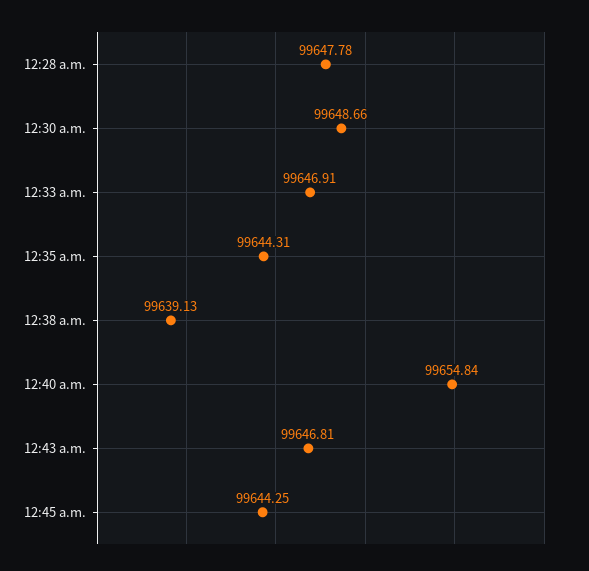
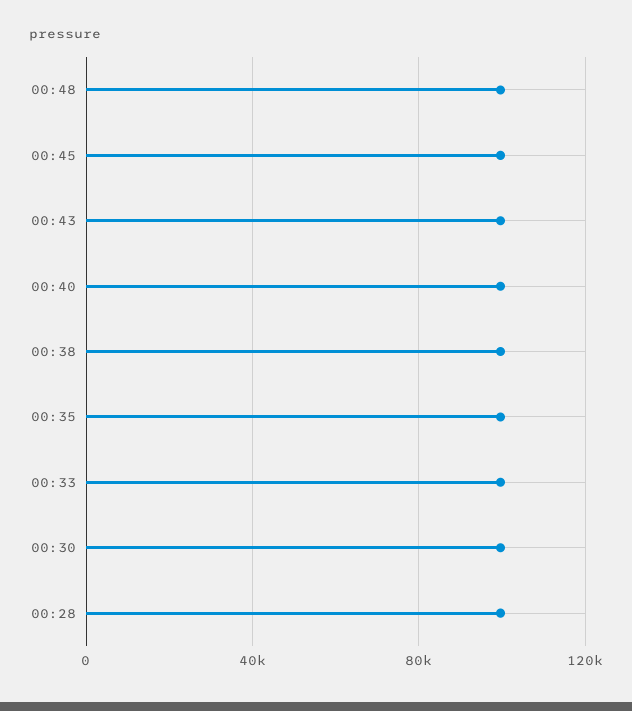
00:48: none -> 100000

